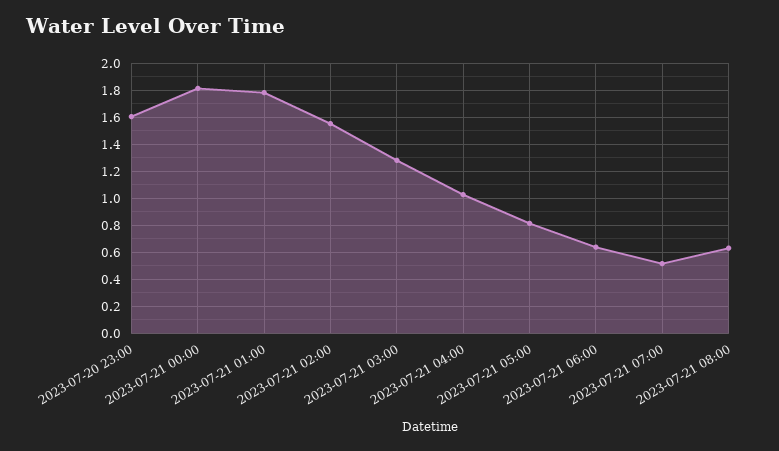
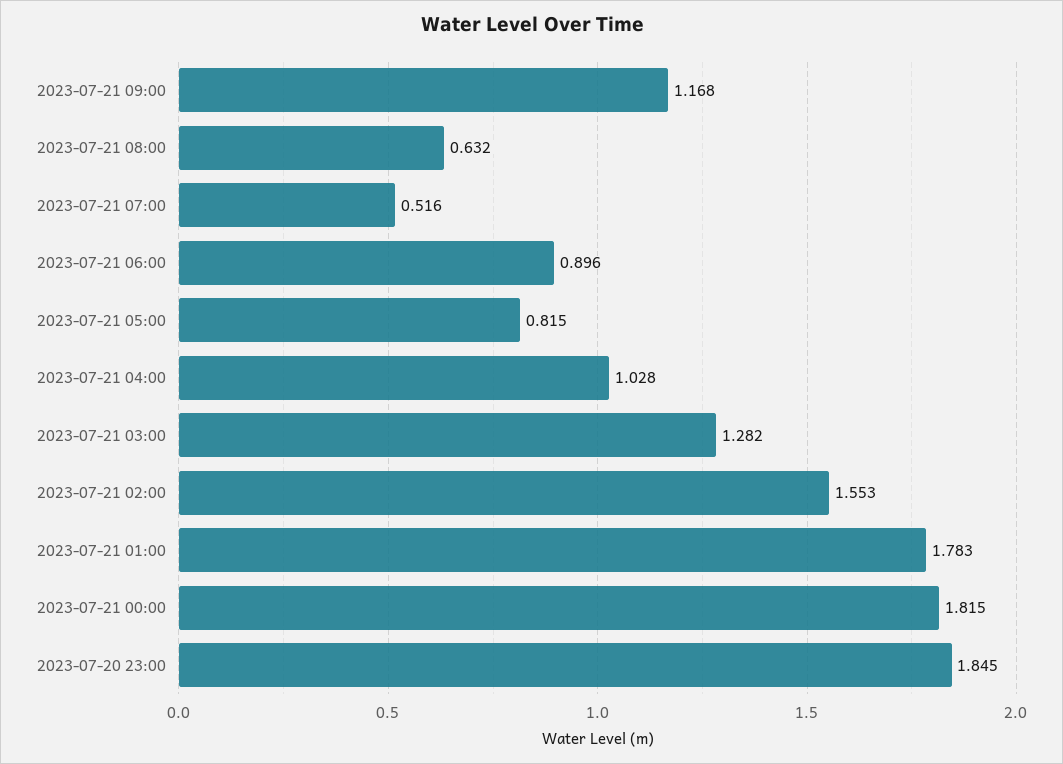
2023-07-20 23:00: 1.6 -> 1.845
2023-07-21 06:00: 0.65 -> 0.896
2023-07-21 09:00: none -> 1.168

